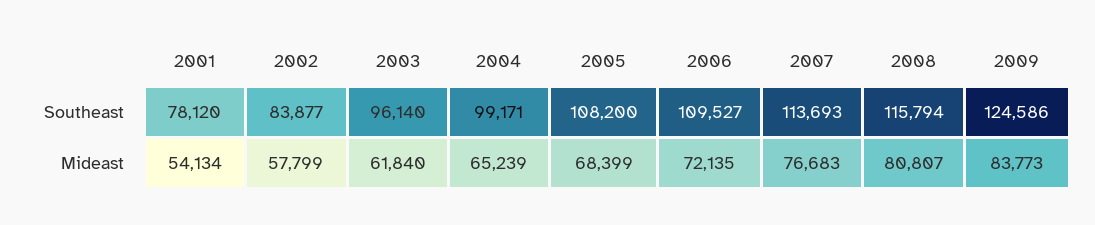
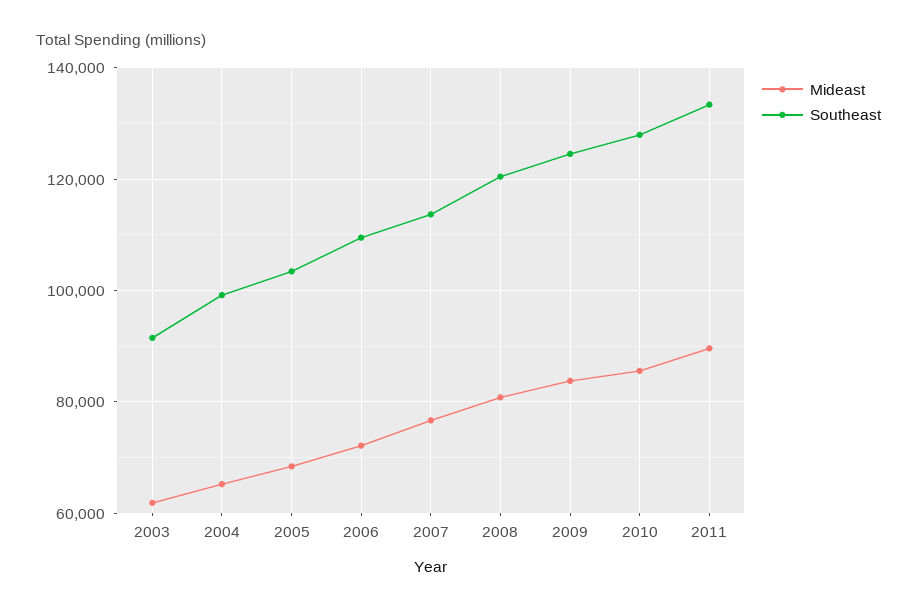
Southeast, 2001: 78120 -> none
Southeast, 2002: 83877 -> none
Southeast, 2003: 96140 -> 92000
Southeast, 2005: 108200 -> 104000
Southeast, 2008: 115794 -> 120000
Mideast, 2001: 54134 -> none
Mideast, 2002: 57799 -> none
Mideast, 2010: none -> 86000
Southeast, 2010: none -> 128000
Mideast, 2011: none -> 90000
Southeast, 2011: none -> 134000

